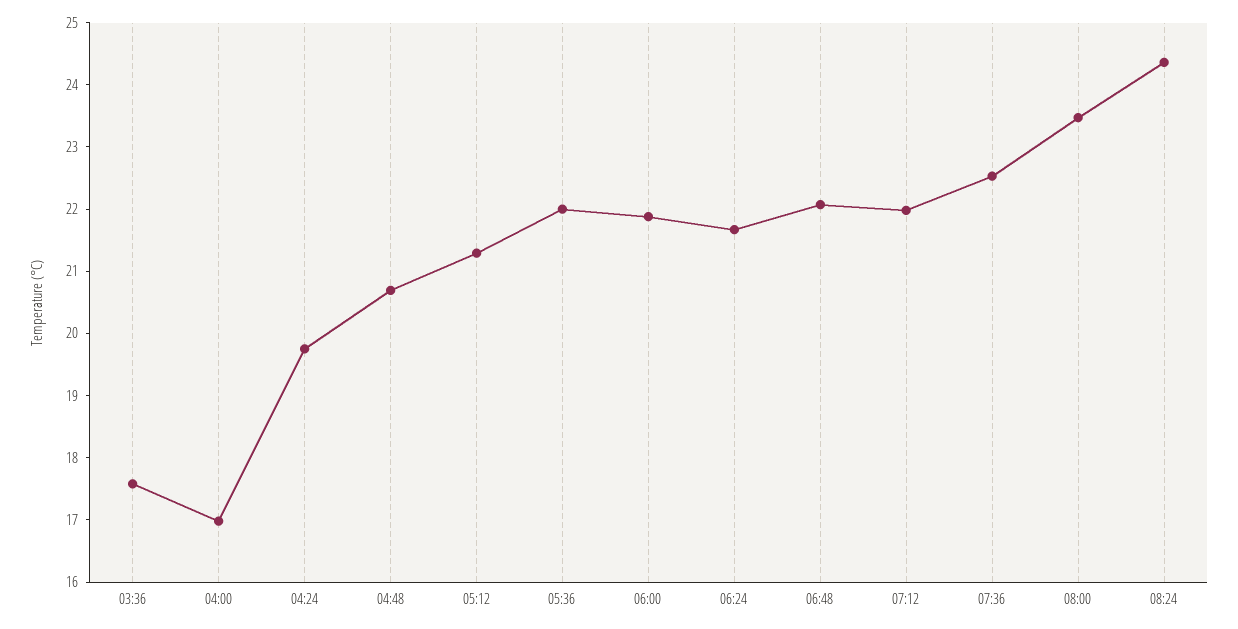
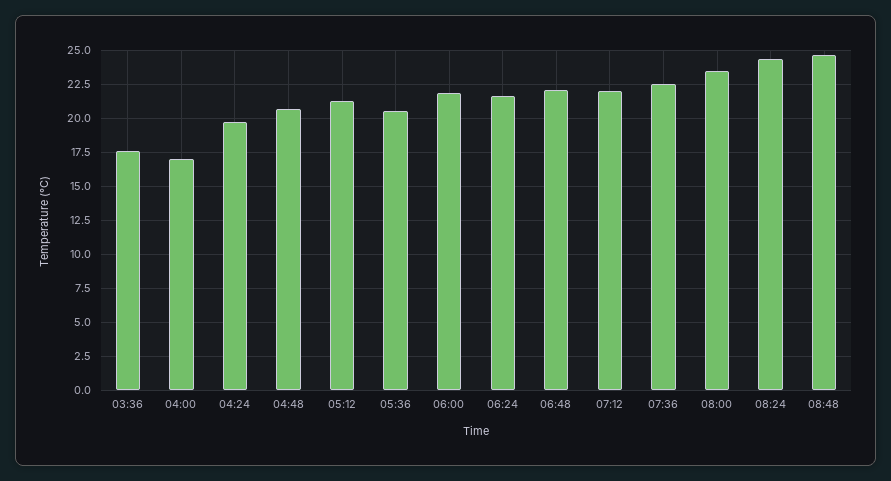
05:36: 22 -> 20.5
08:48: none -> 24.5

